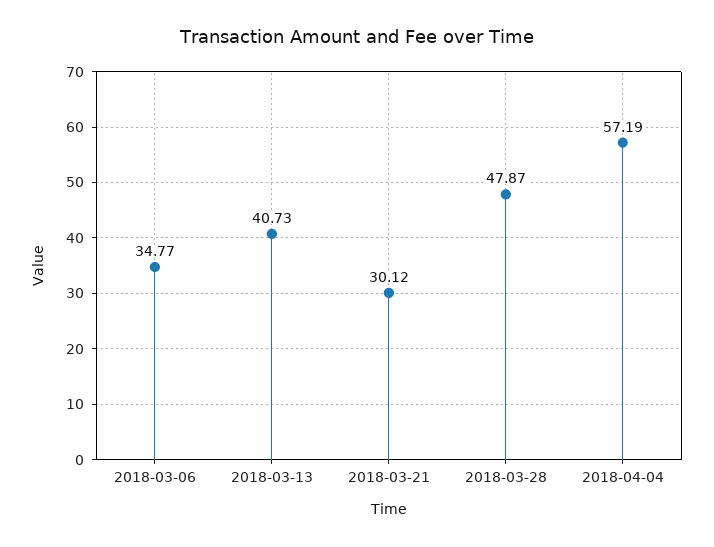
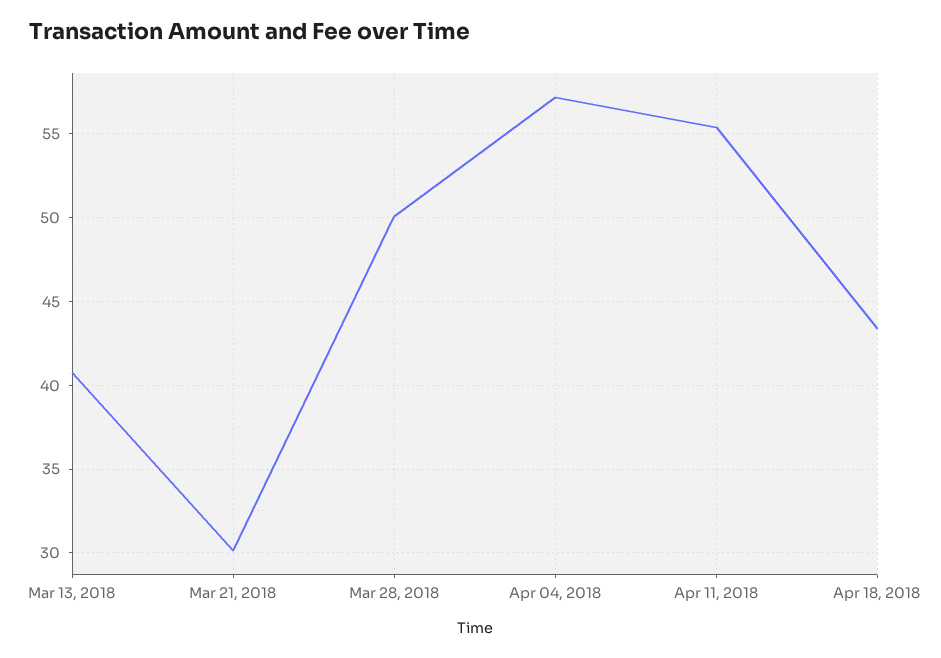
2018-03-06: 34.77 -> none
2018-03-28: 47.87 -> 50
Apr 11, 2018: none -> 55.5
Apr 18, 2018: none -> 43.5

